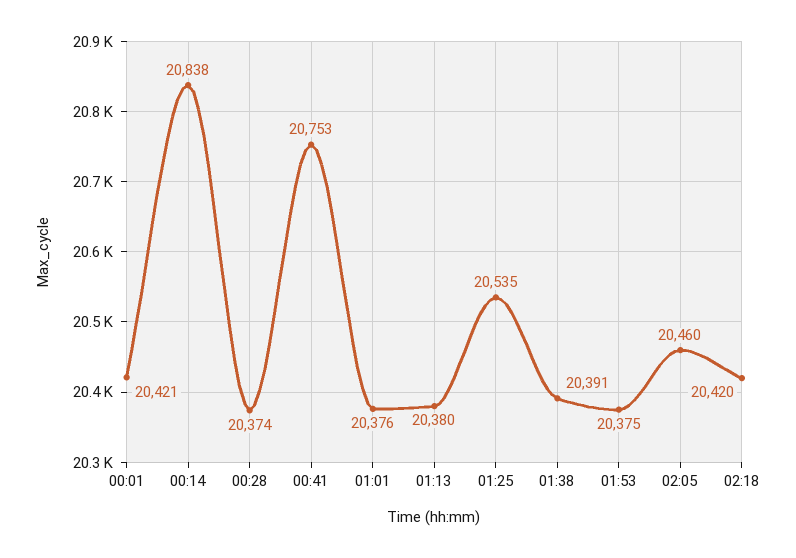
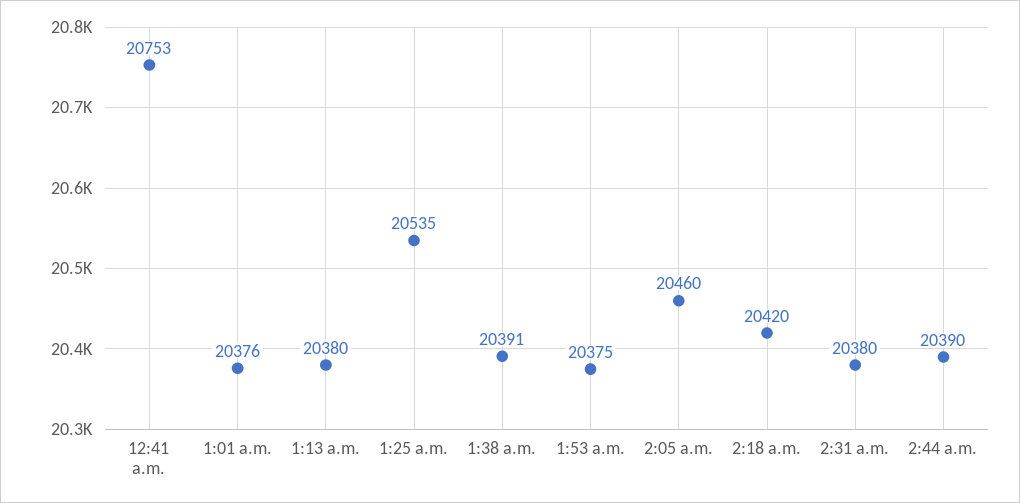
00:01: 20421 -> none
00:14: 20838 -> none
00:28: 20374 -> none
2:31 a.m.: none -> 20380
2:44 a.m.: none -> 20390

